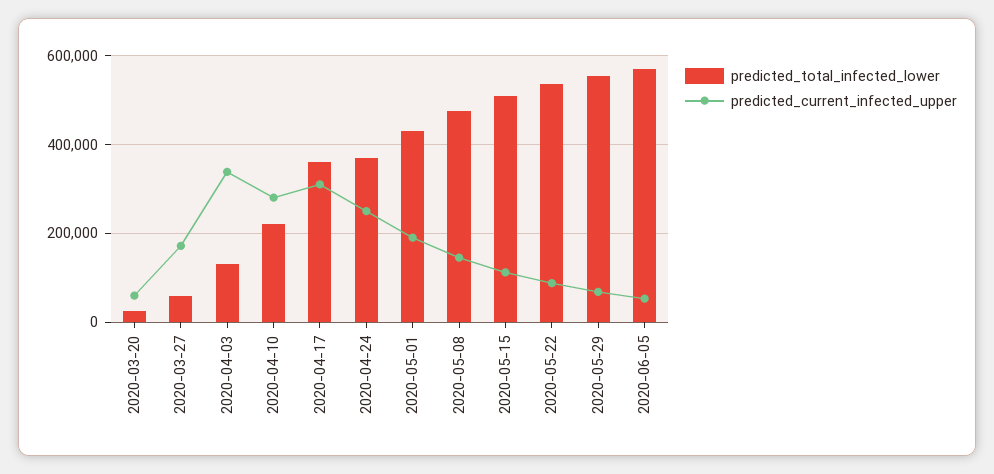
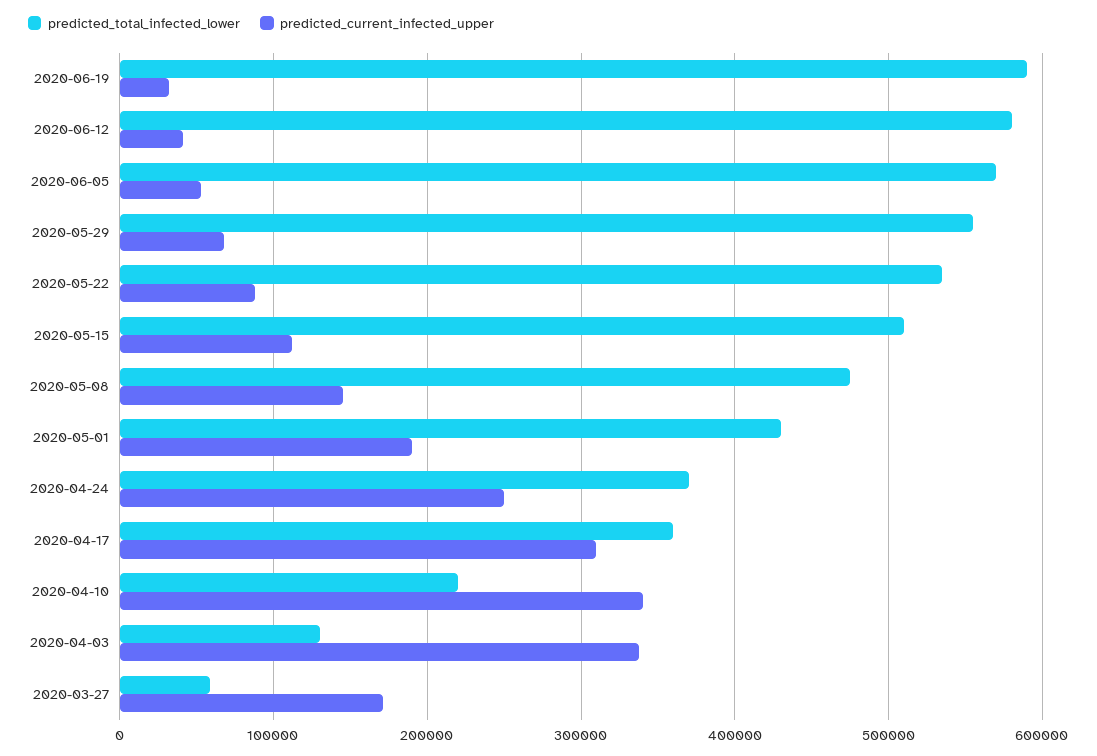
predicted_total_infected_lower, 2020-03-20: 20000 -> none
predicted_current_infected_upper, 2020-03-20: 60000 -> none
predicted_current_infected_upper, 2020-04-10: 280000 -> 340000
predicted_total_infected_lower, 2020-06-19: none -> 590000
predicted_current_infected_upper, 2020-06-19: none -> 30000
predicted_total_infected_lower, 2020-06-12: none -> 580000
predicted_current_infected_upper, 2020-06-12: none -> 40000

